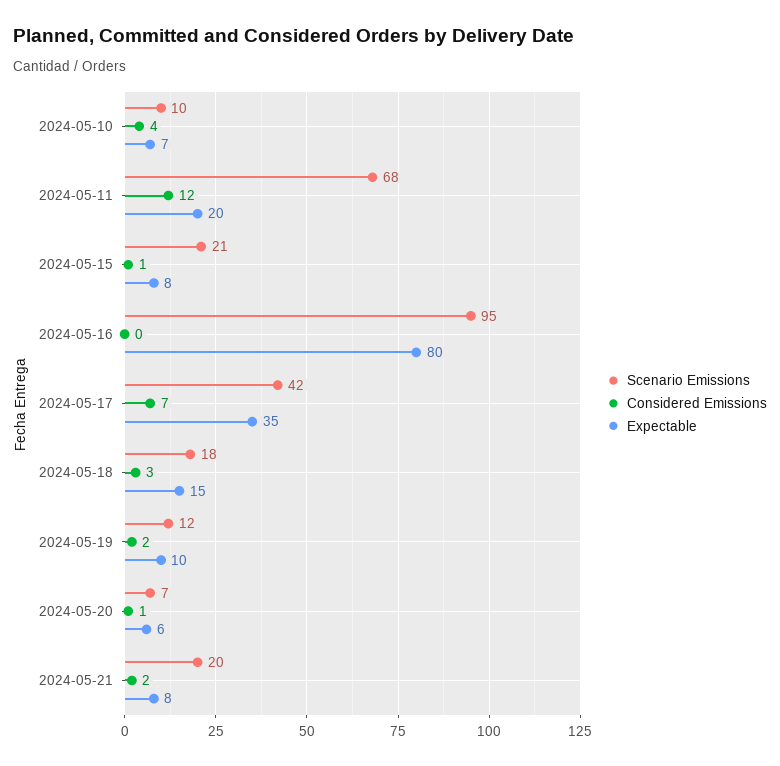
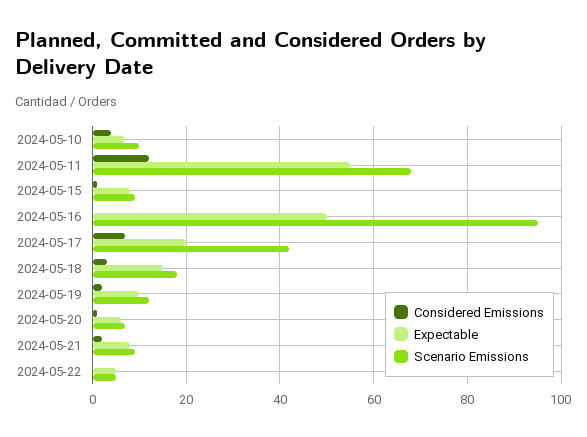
Expectable, 2024-05-11: 20 -> 55
Scenario Emissions, 2024-05-15: 21 -> 10
Expectable, 2024-05-16: 80 -> 50
Expectable, 2024-05-17: 35 -> 20
Scenario Emissions, 2024-05-21: 20 -> 10
Considered Emissions, 2024-05-22: none -> 0
Expectable, 2024-05-22: none -> 5
Scenario Emissions, 2024-05-22: none -> 5

